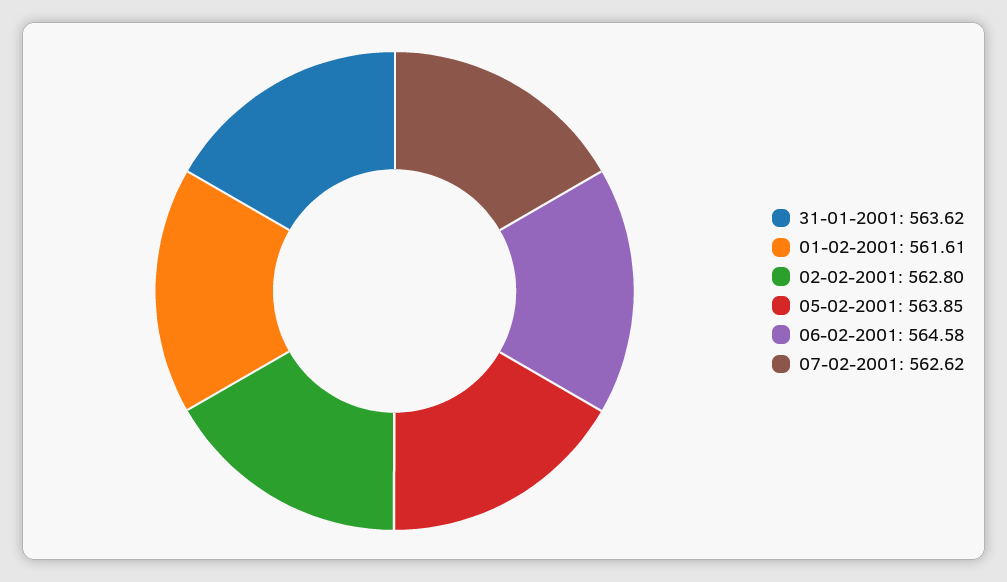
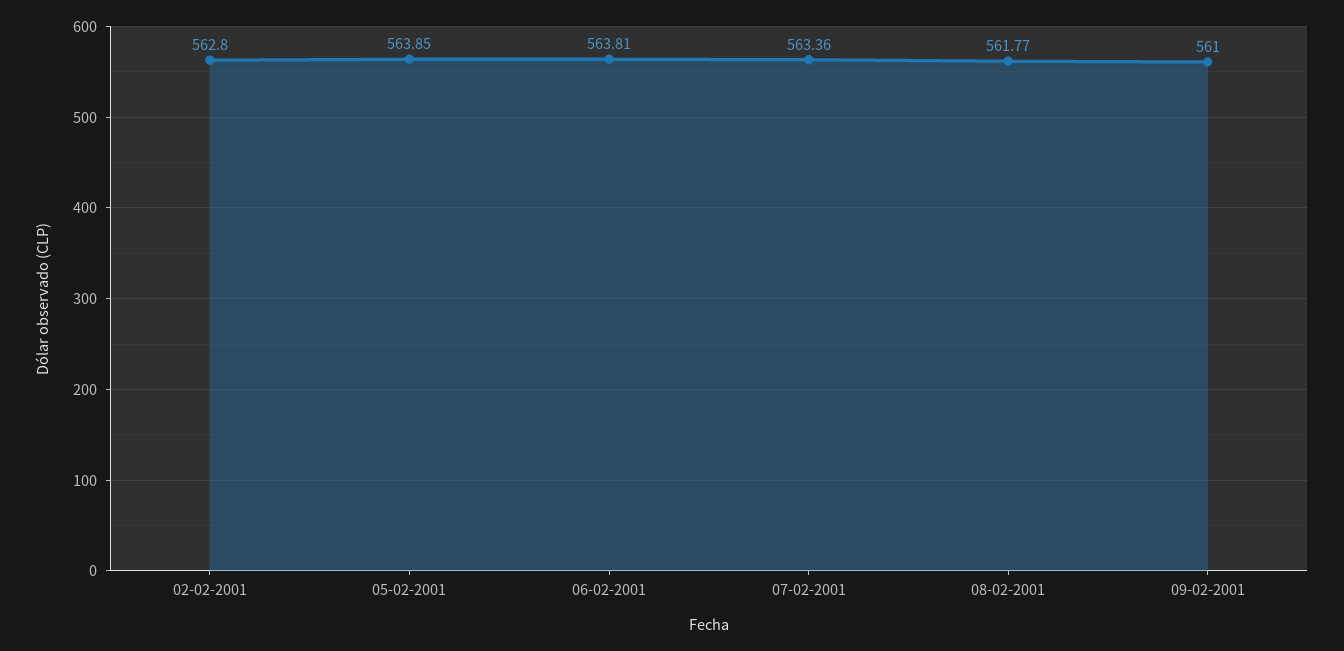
31-01-2001: 563.62 -> none
01-02-2001: 561.61 -> none
06-02-2001: 564.58 -> 563.81
07-02-2001: 562.62 -> 563.36
08-02-2001: none -> 561.77
09-02-2001: none -> 561

